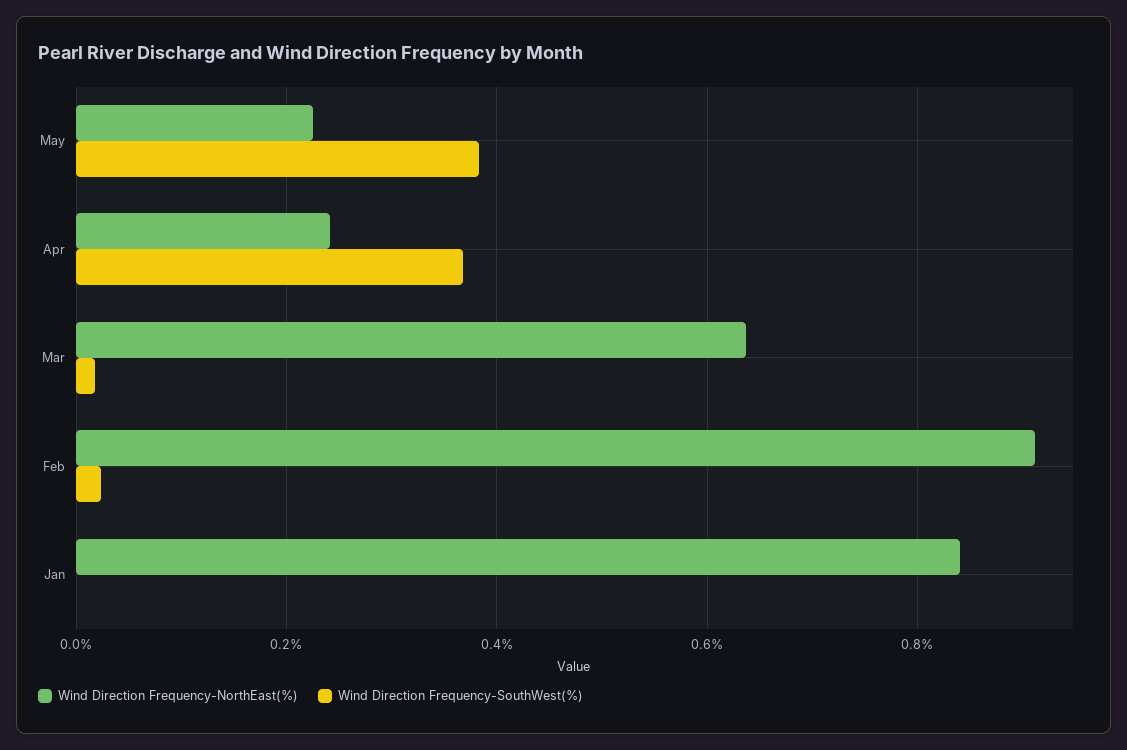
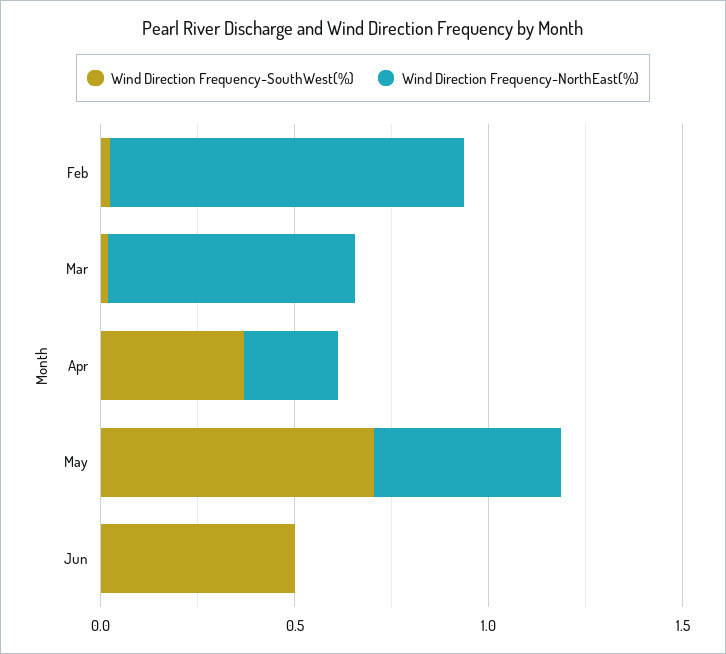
Wind Direction Frequency-NorthEast(%), May: 0.22 -> 0.5
Wind Direction Frequency-SouthWest(%), May: 0.38 -> 0.7
Wind Direction Frequency-NorthEast(%), Jan: 0.84 -> none
Wind Direction Frequency-SouthWest(%), Jan: 0 -> none
Wind Direction Frequency-SouthWest(%), Jun: none -> 0.5
Wind Direction Frequency-NorthEast(%), Jun: none -> 0

